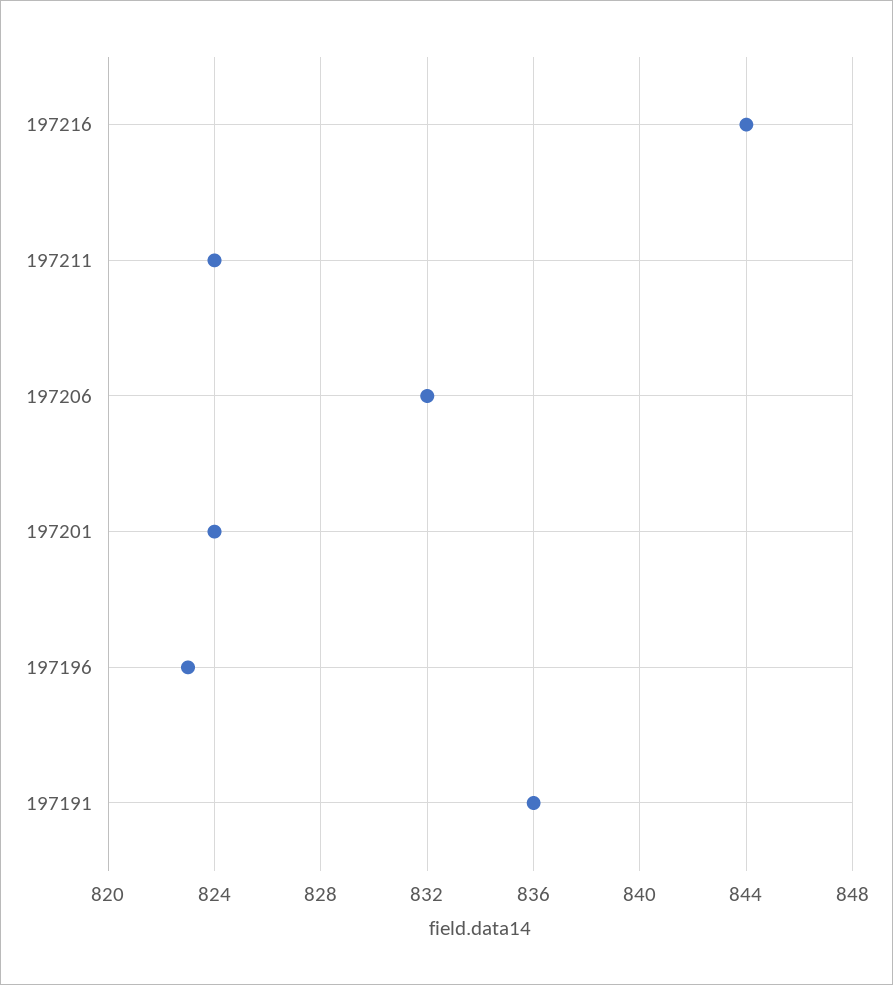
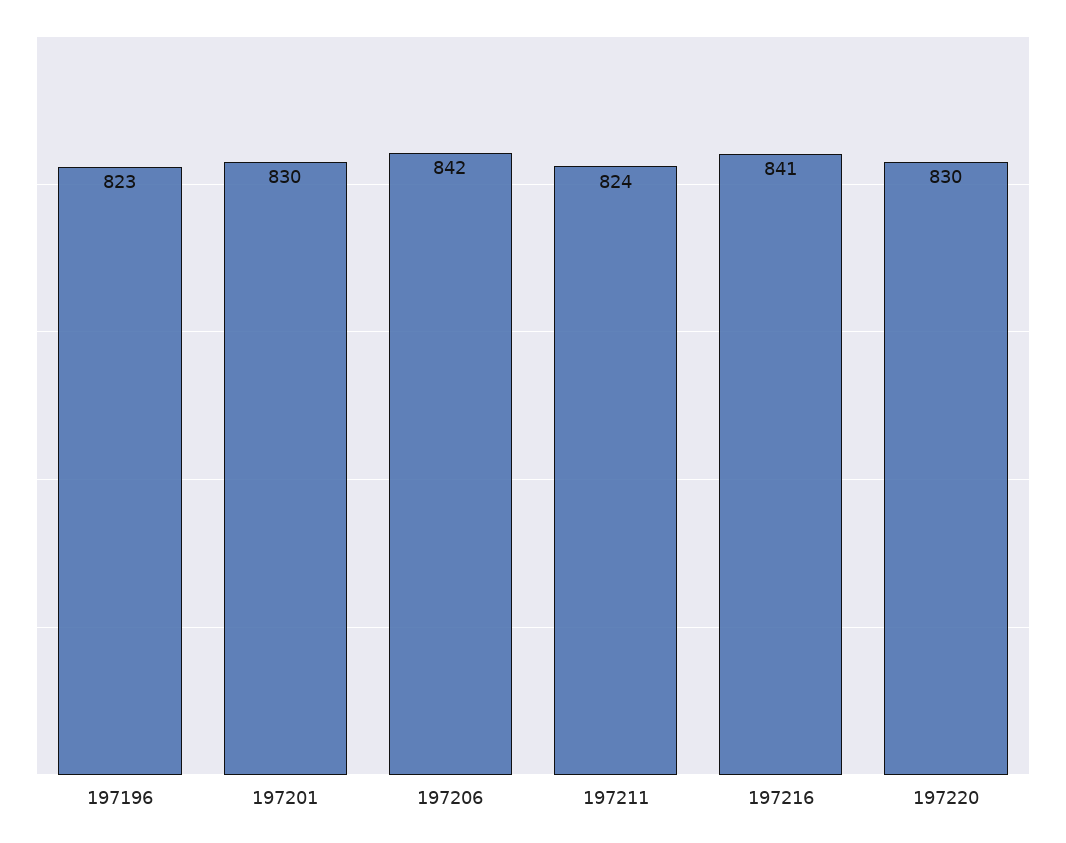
197216: 844 -> 841
197206: 832 -> 842
197201: 824 -> 830
197191: 836 -> none
197220: none -> 830

